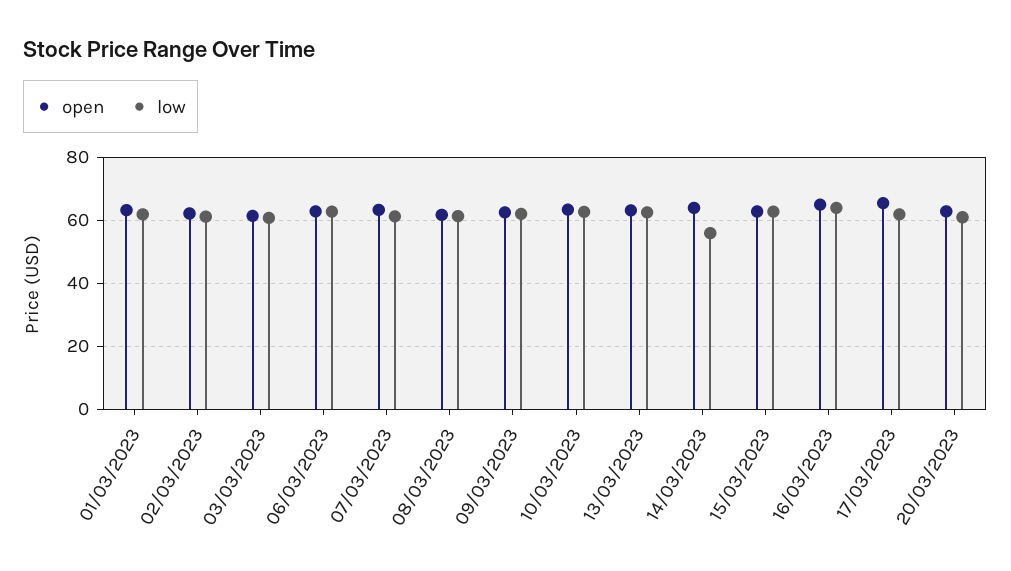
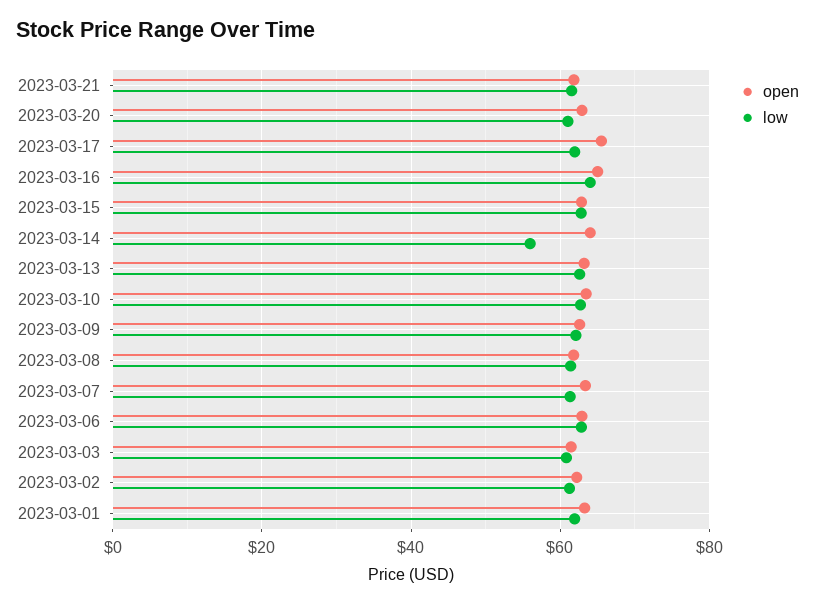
open, 2023-03-21: none -> 62
low, 2023-03-21: none -> 62

